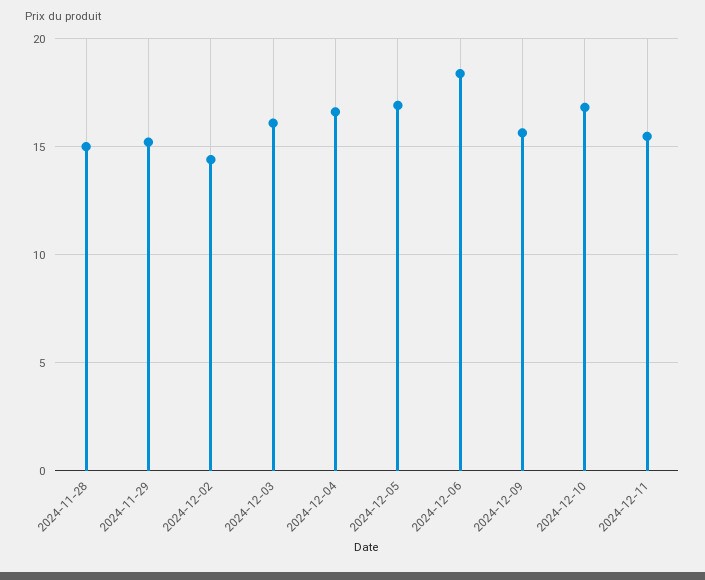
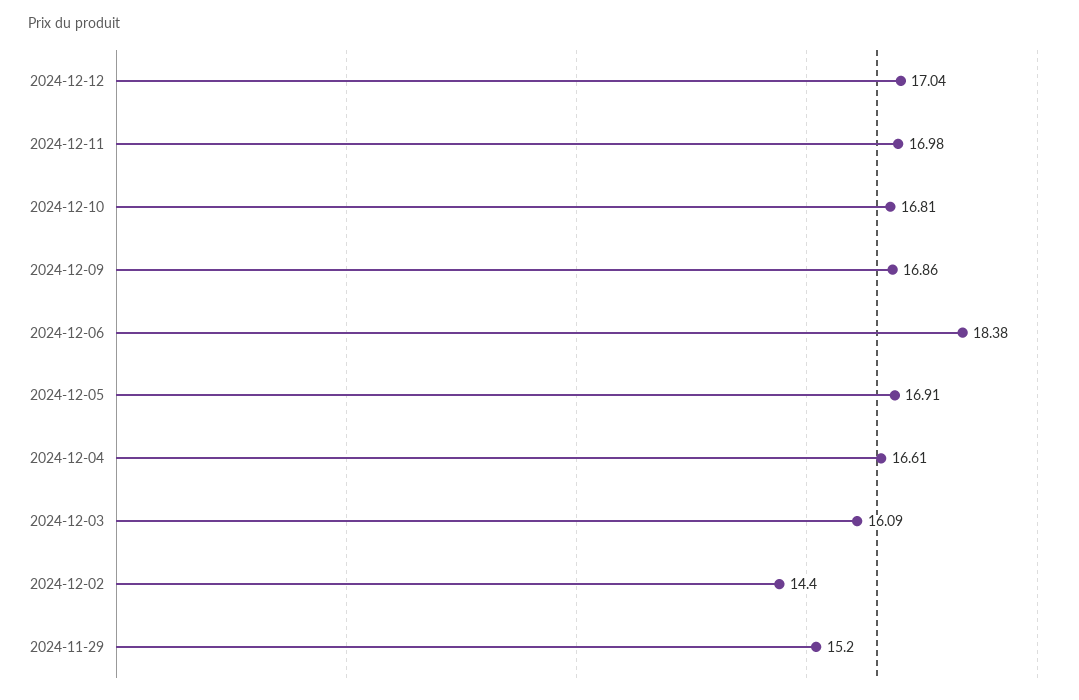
2024-11-28: 15 -> none
2024-12-09: 15.5 -> 16.86
2024-12-11: 15.5 -> 16.98
2024-12-12: none -> 17.04

